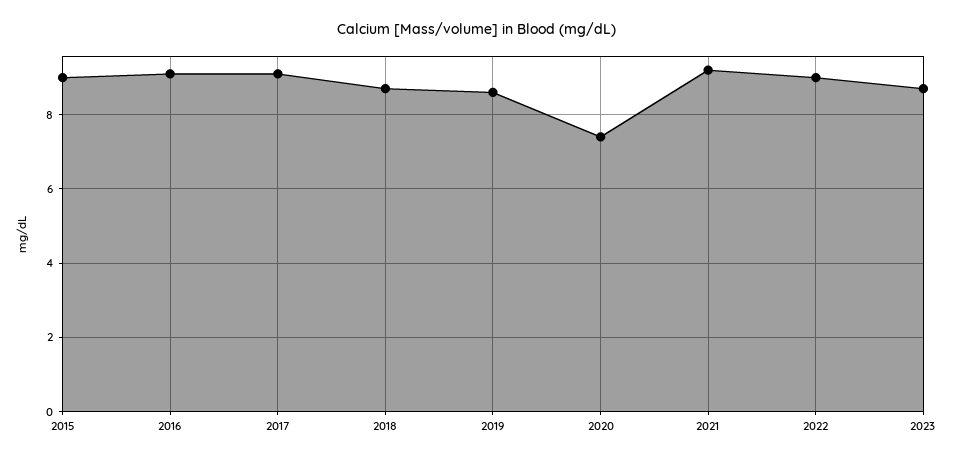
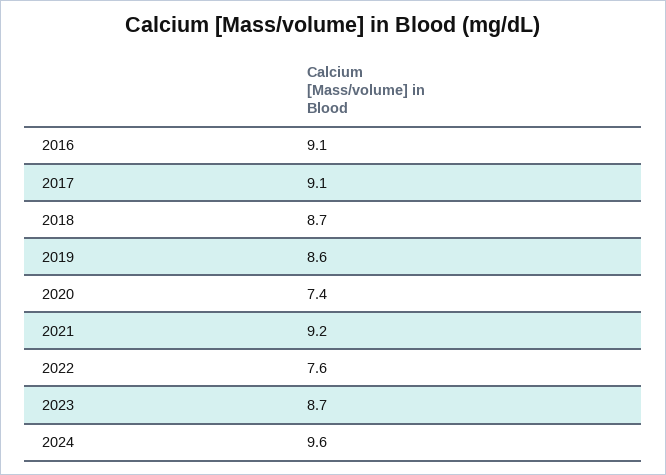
2015: 9 -> none
2022: 9 -> 7.6
2024: none -> 9.6

